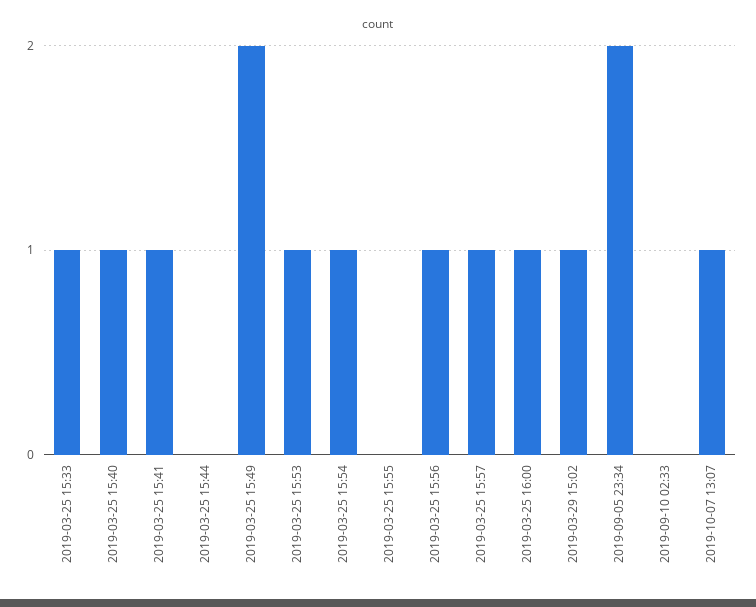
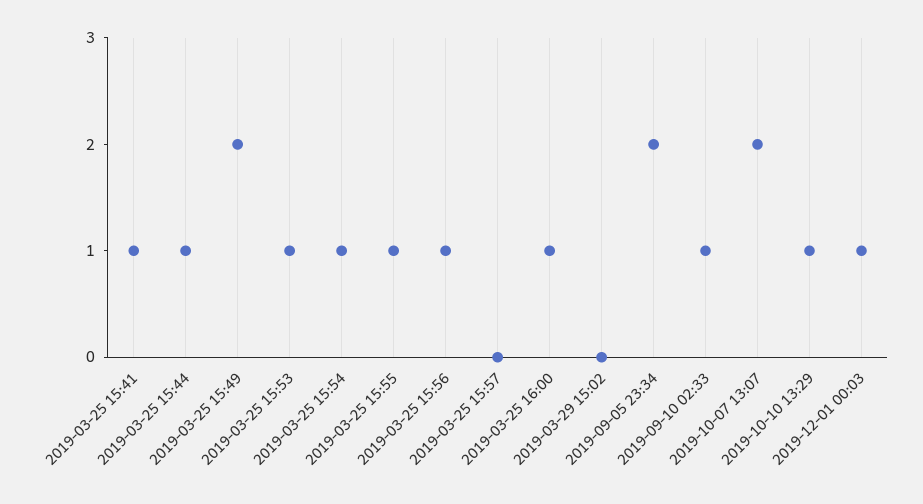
2019-03-25 15:33: 1 -> none
2019-03-25 15:40: 1 -> none
2019-03-25 15:44: 0 -> 1
2019-03-25 15:55: 0 -> 1
2019-03-25 15:57: 1 -> 0
2019-03-29 15:02: 1 -> 0
2019-09-10 02:33: 0 -> 1
2019-10-07 13:07: 1 -> 2
2019-10-10 13:29: none -> 1
2019-12-01 00:03: none -> 1

